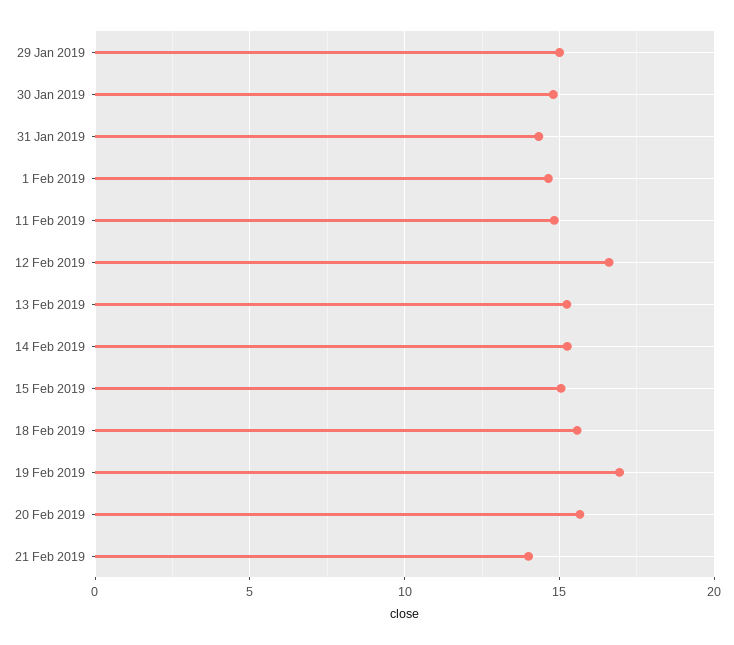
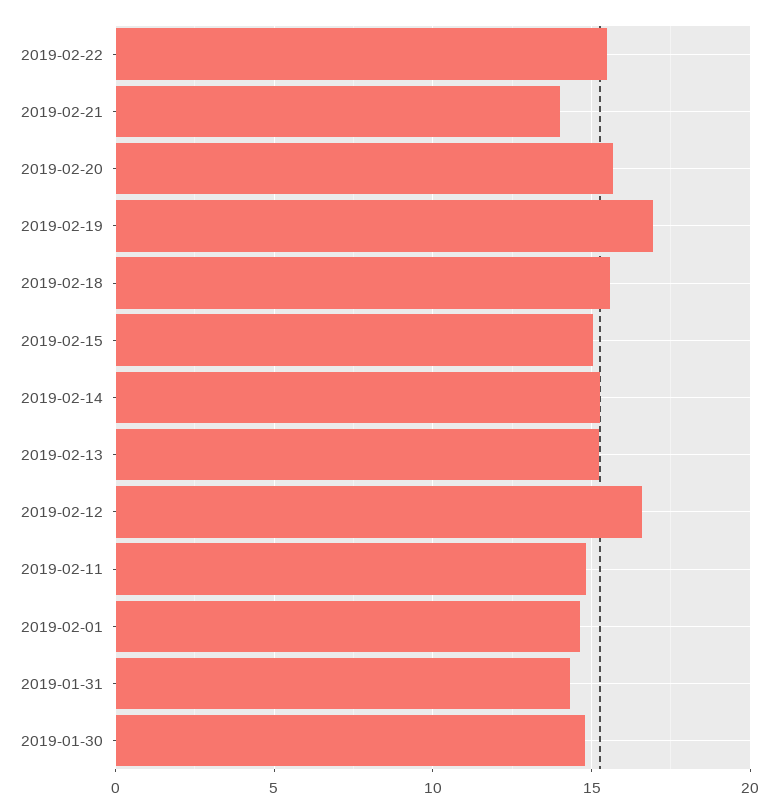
29 Jan 2019: 15 -> none
2019-02-22: none -> 15.5

